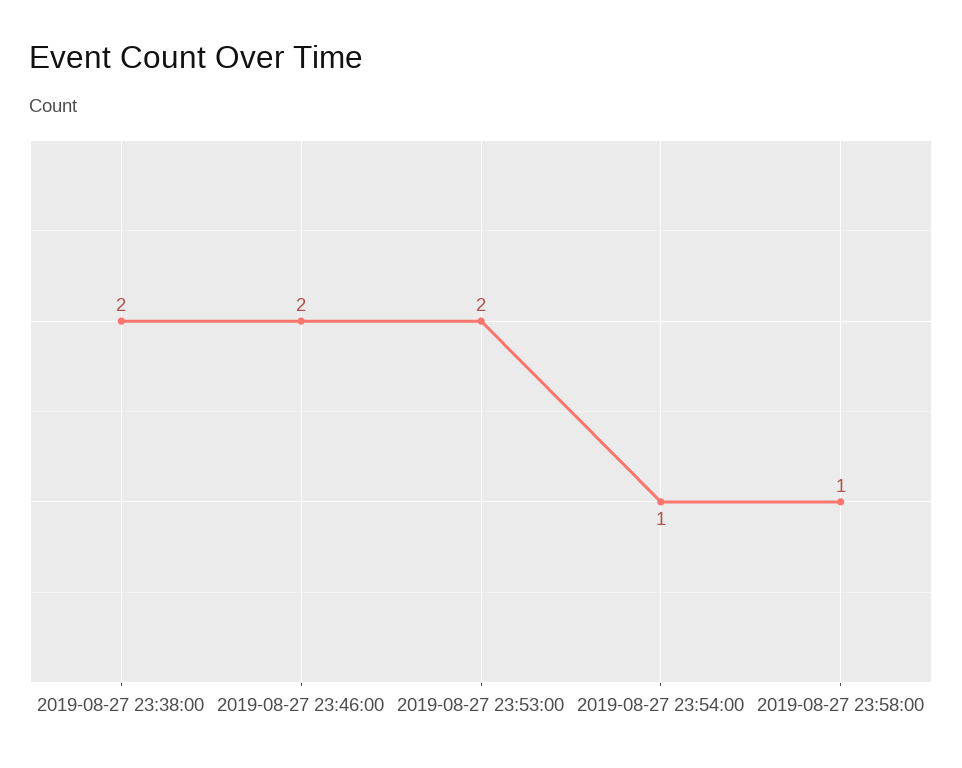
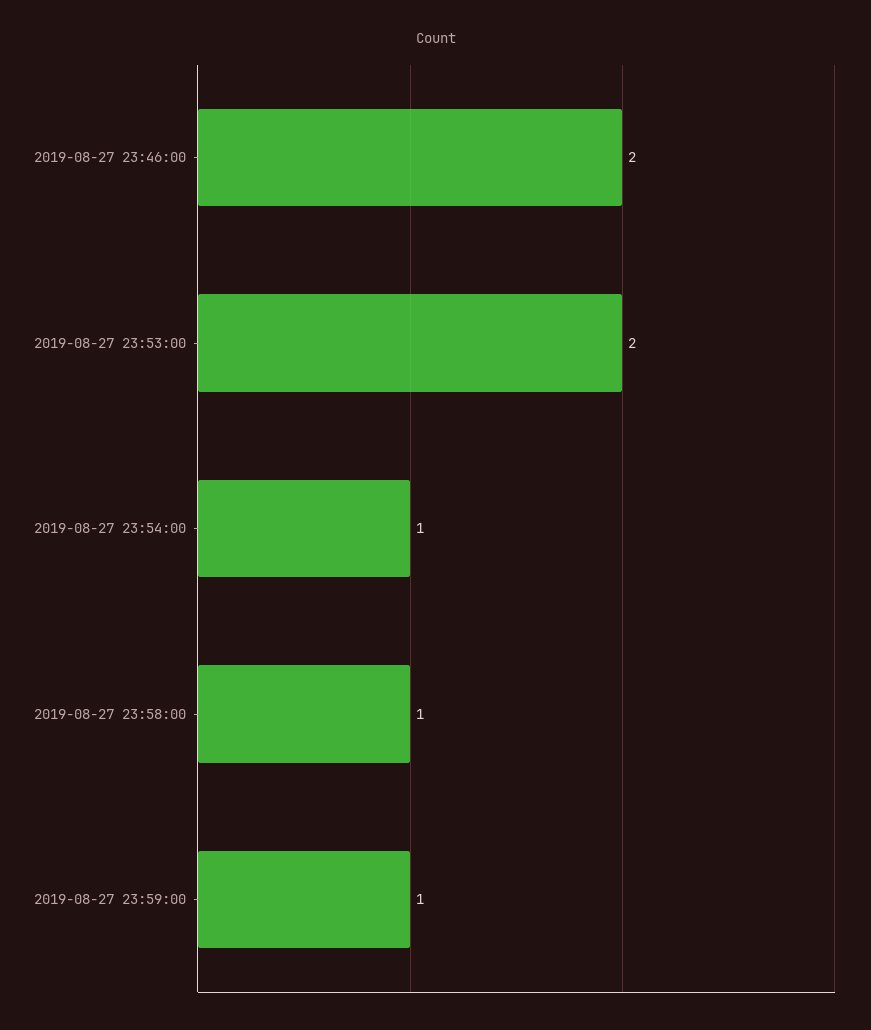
2019-08-27 23:38:00: 2 -> none
2019-08-27 23:59:00: none -> 1

